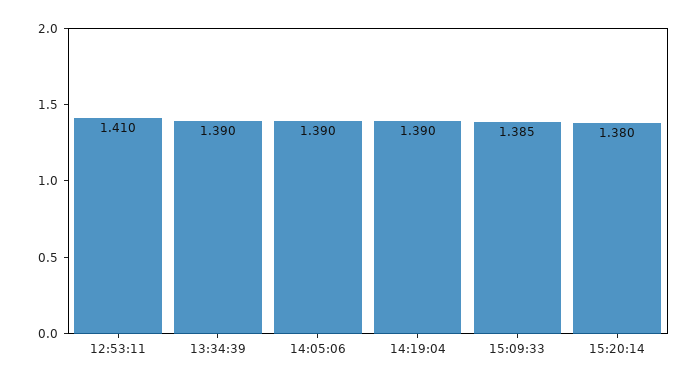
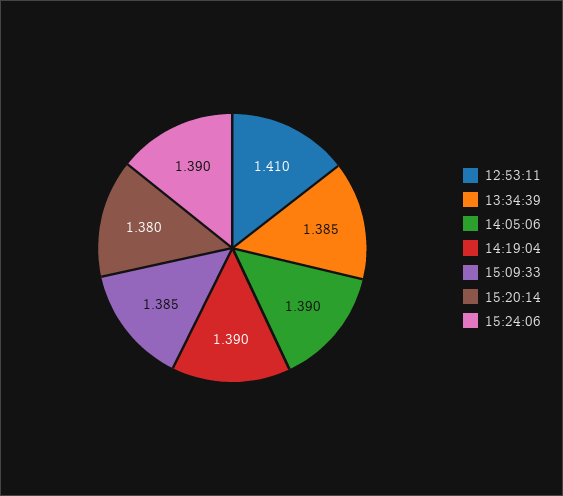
13:34:39: 1.39 -> 1.385
15:24:06: none -> 1.39

